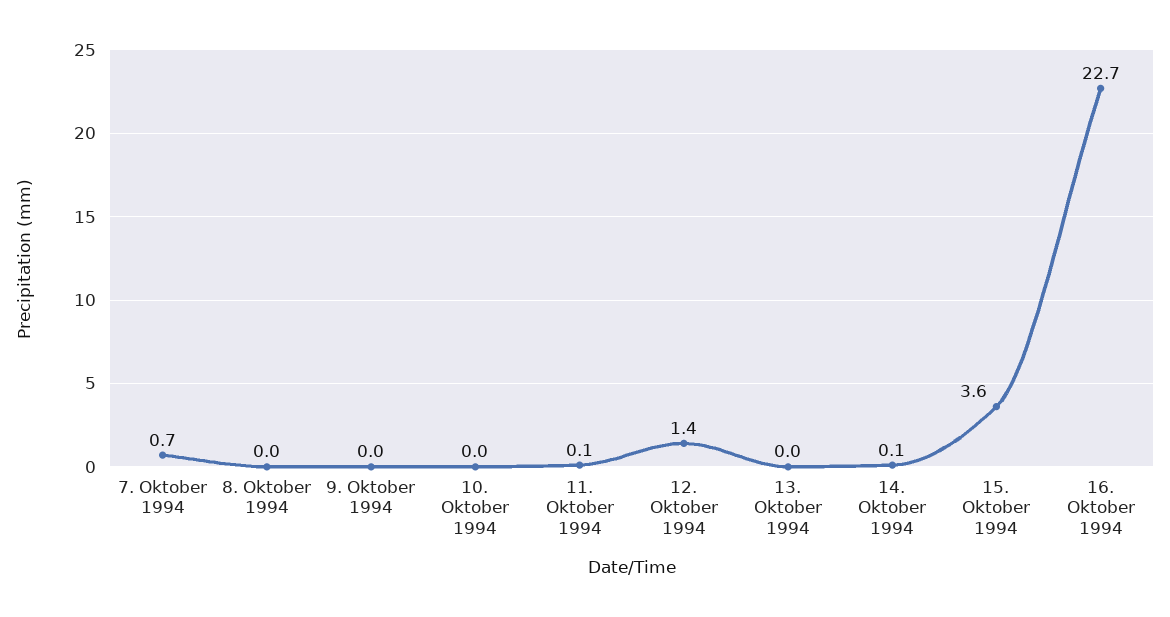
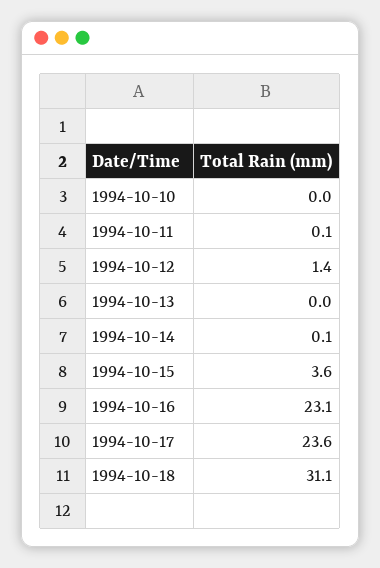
7. Oktober 1994: 0.7 -> none
8. Oktober 1994: 0 -> none
9. Oktober 1994: 0 -> none
16. Oktober 1994: 22.7 -> 23.1
1994-10-17: none -> 23.6
1994-10-18: none -> 31.1

